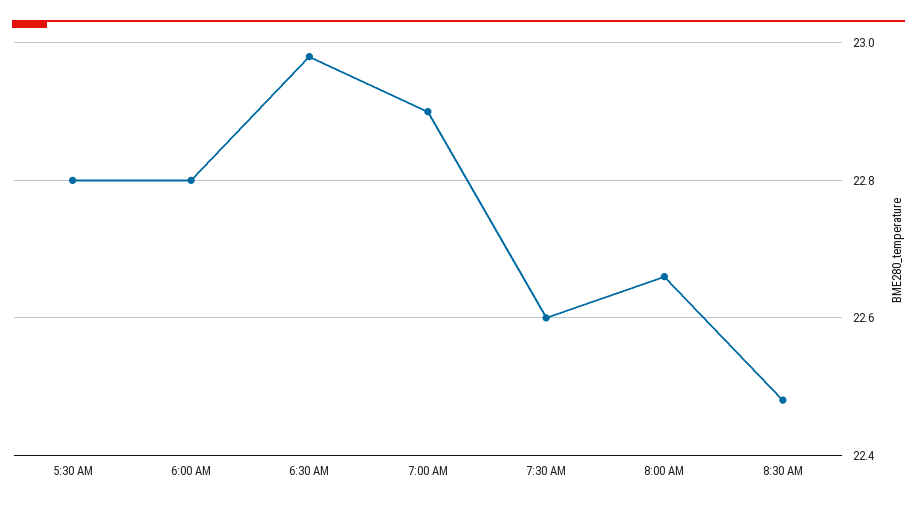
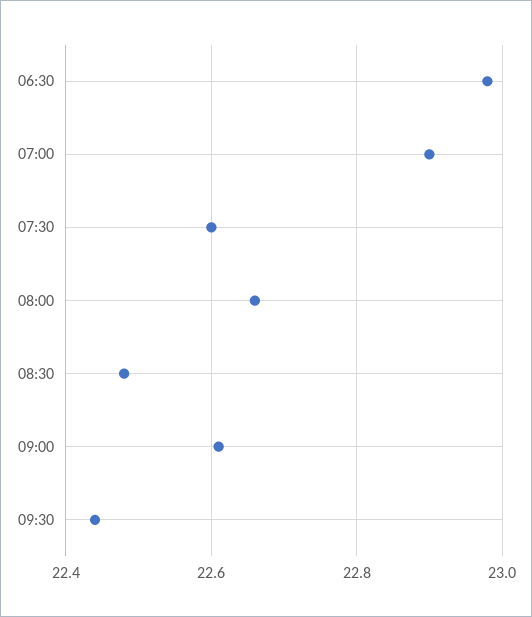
5:30 AM: 22.8 -> none
6:00 AM: 22.8 -> none
09:00: none -> 22.6
09:30: none -> 22.45

